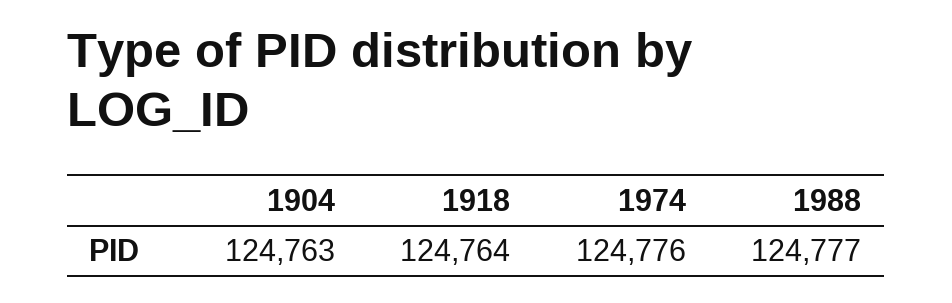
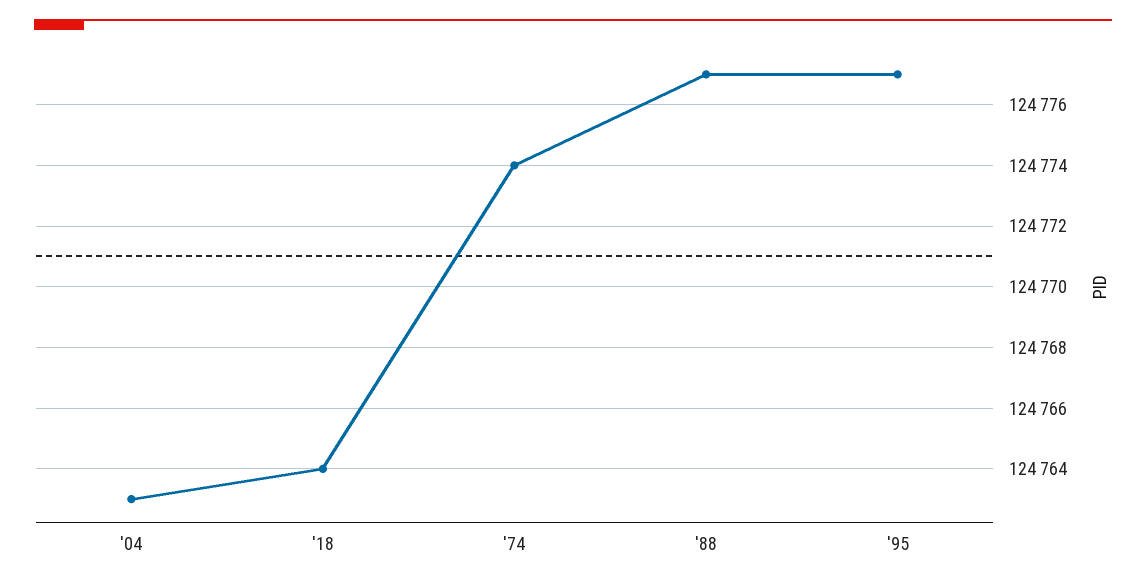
1974: 124776 -> 124774
'95: none -> 124777

